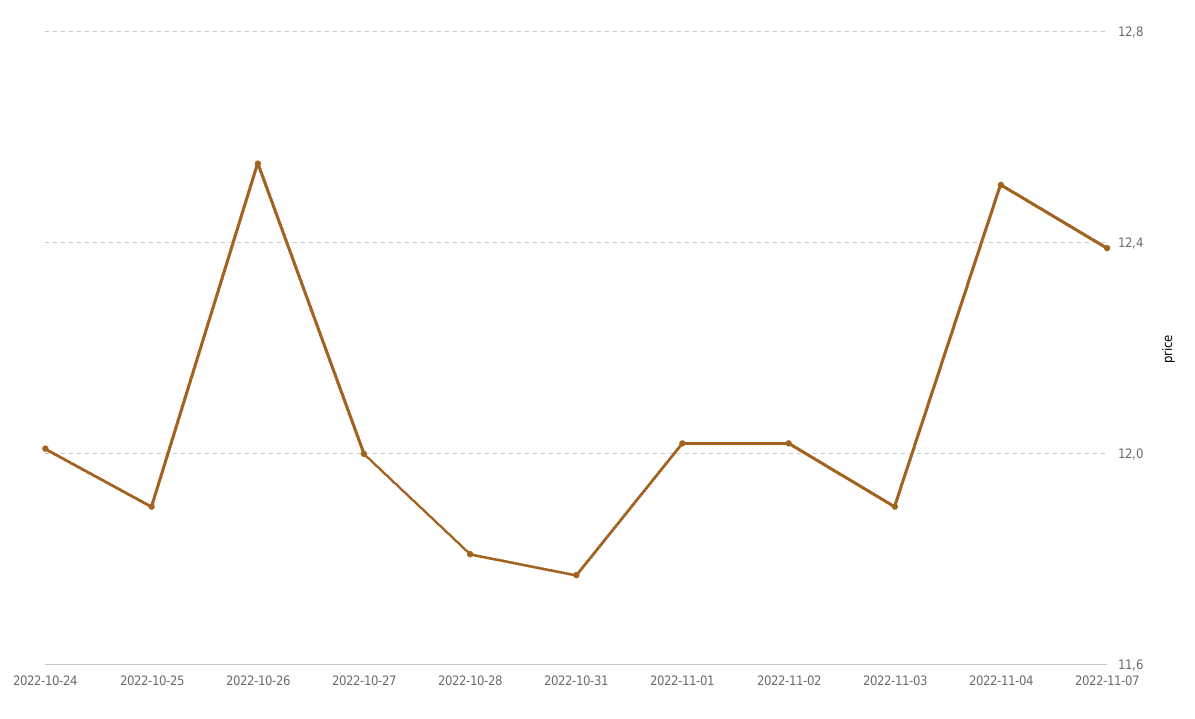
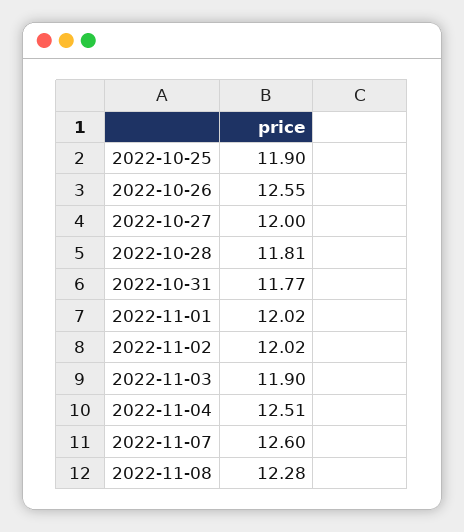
2022-10-24: 12 -> none
2022-11-07: 12.4 -> 12.6
2022-11-08: none -> 12.28

